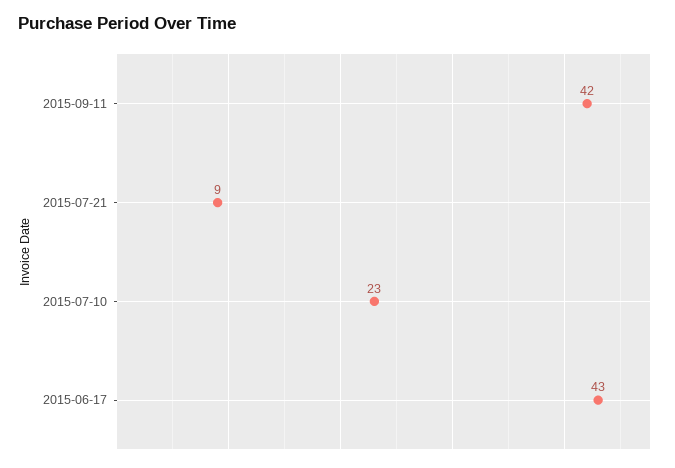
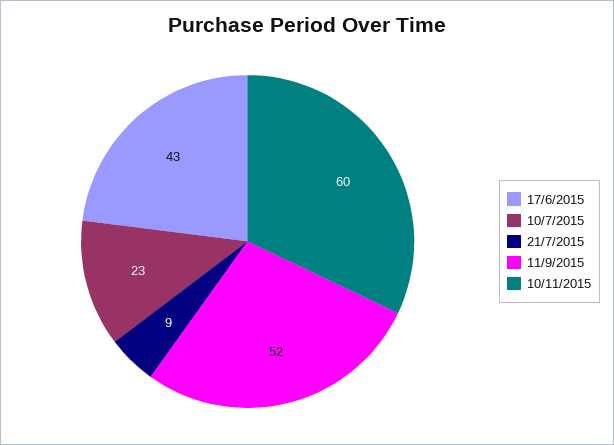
2015-09-11: 42 -> 52
10/11/2015: none -> 60

